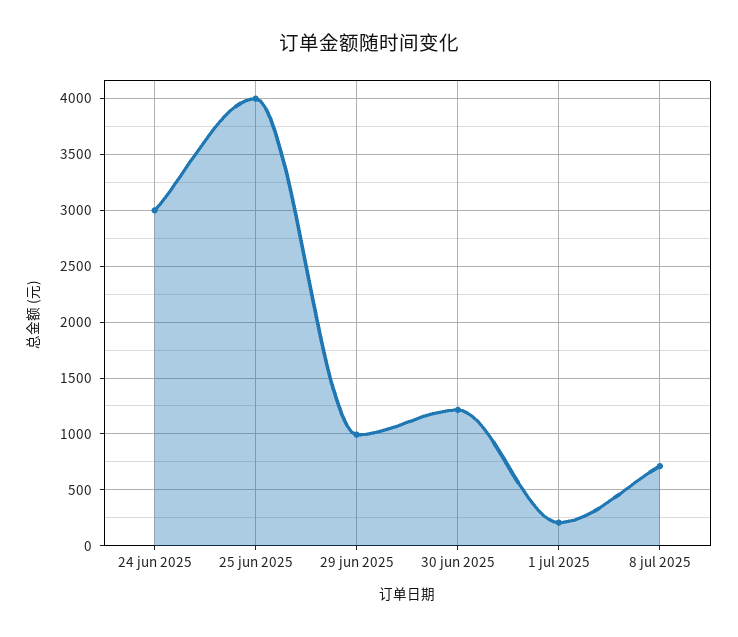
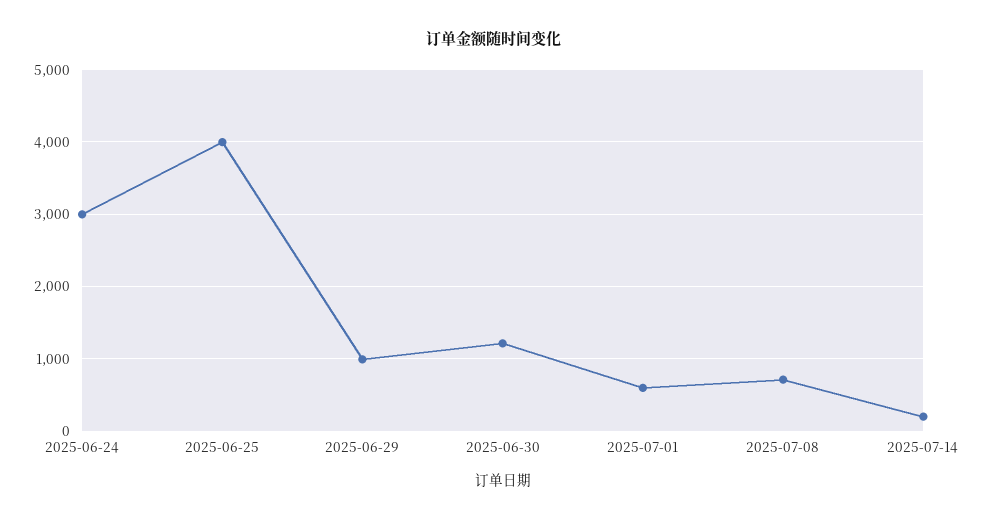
1 jul 2025: 200 -> 600
2025-07-14: none -> 200

